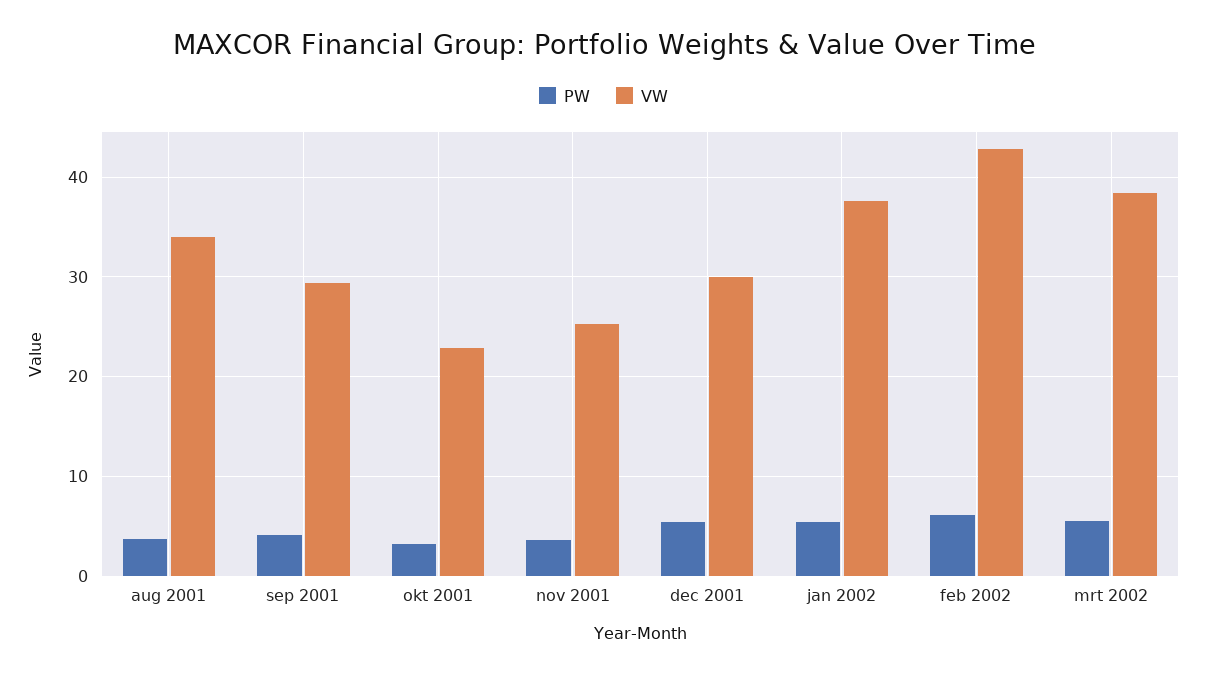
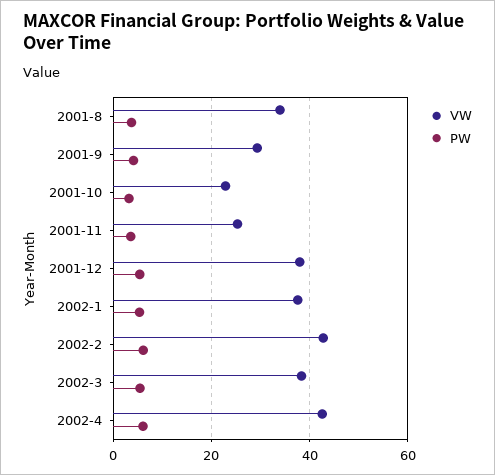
VW, dec 2001: 30 -> 38
VW, 2002-4: none -> 42
PW, 2002-4: none -> 6

